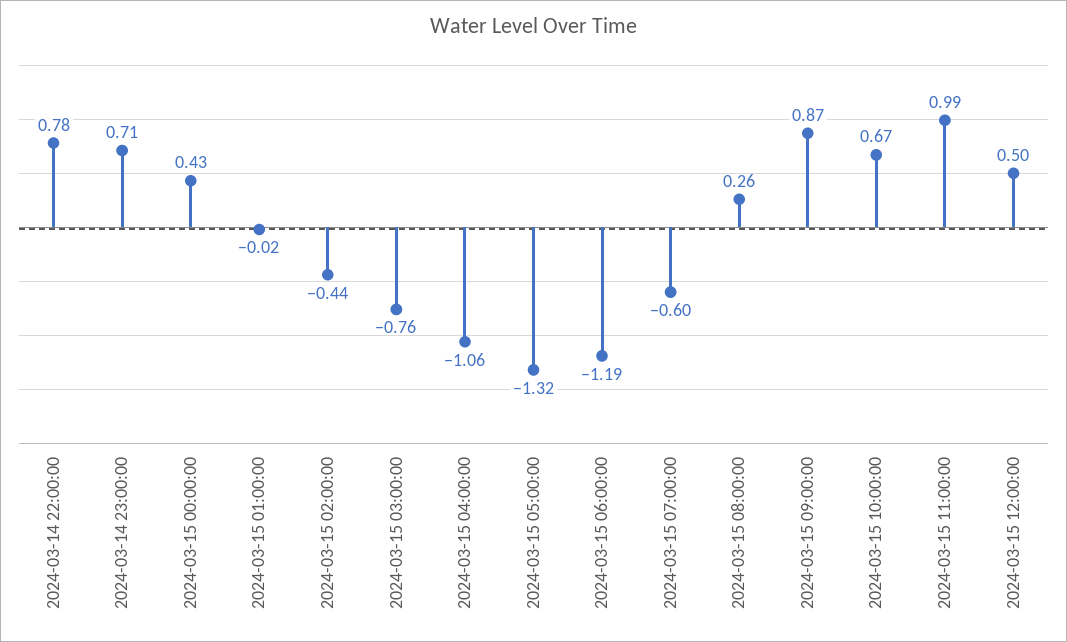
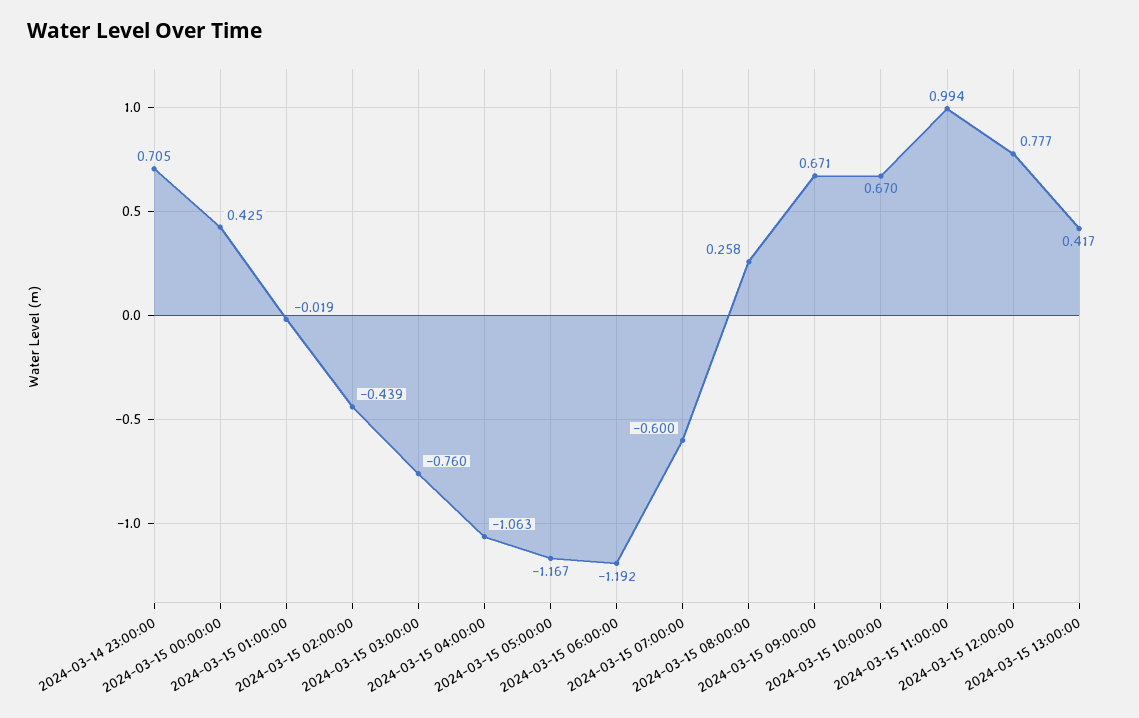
2024-03-14 22:00:00: 0.78 -> none
2024-03-15 05:00:00: -1.32 -> -1.167
2024-03-15 09:00:00: 0.87 -> 0.671
2024-03-15 12:00:00: 0.5 -> 0.777
2024-03-15 13:00:00: none -> 0.417

